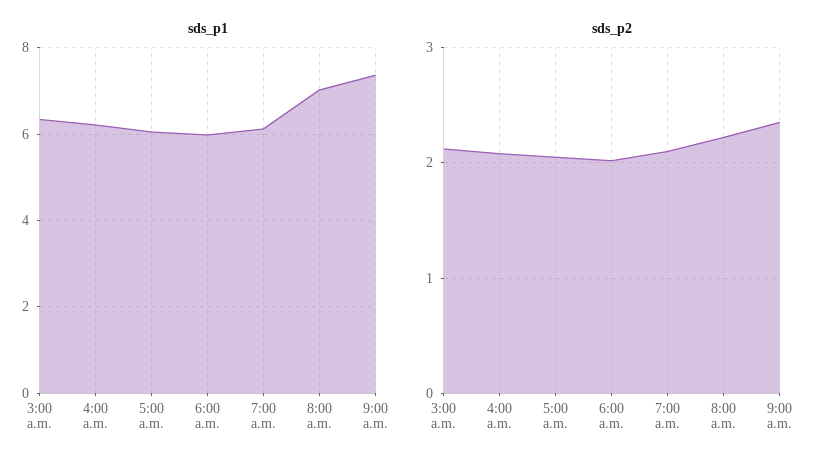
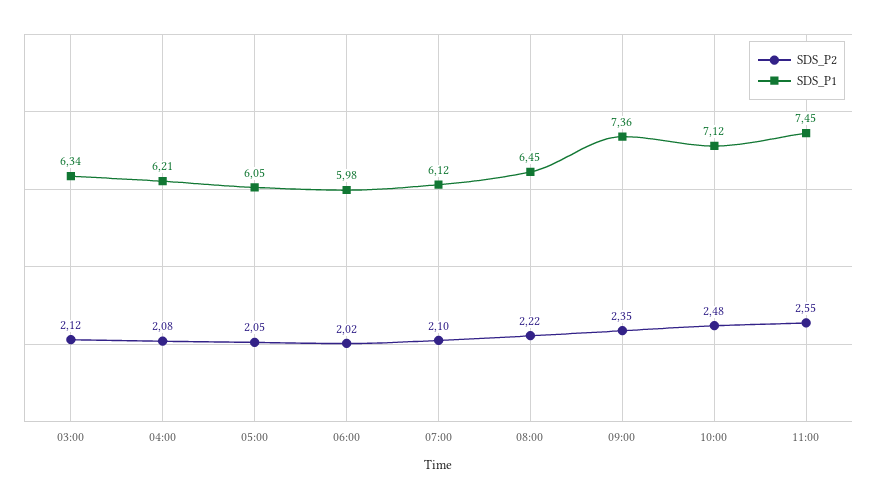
sds_p1, 8:00 a.m.: 7 -> 6.45
sds_p2, 10:00: none -> 2.48
sds_p1, 10:00: none -> 7.12
sds_p2, 11:00: none -> 2.55
sds_p1, 11:00: none -> 7.45

